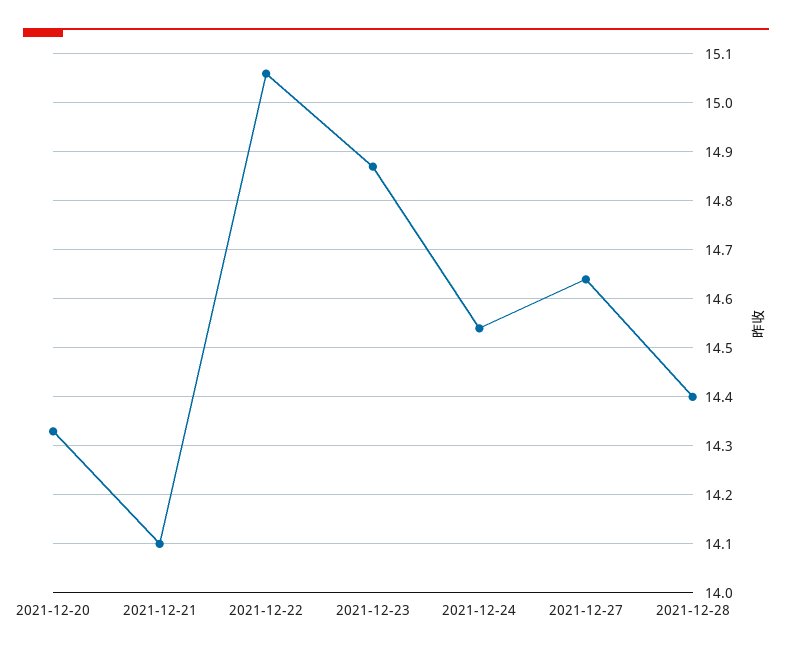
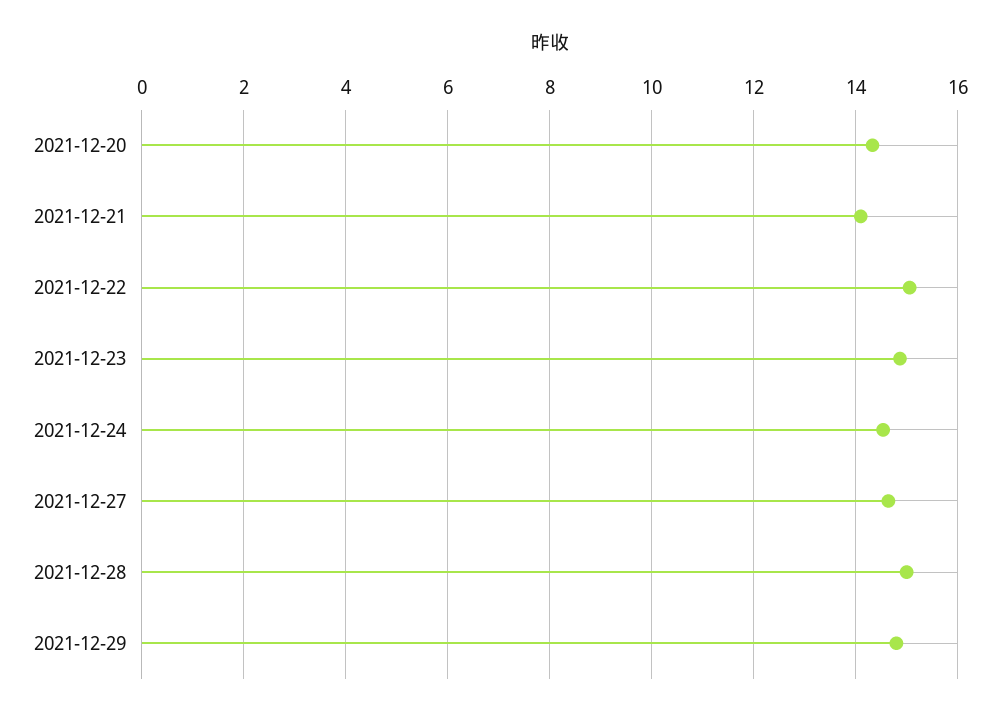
2021-12-28: 14.4 -> 15
2021-12-29: none -> 14.8

